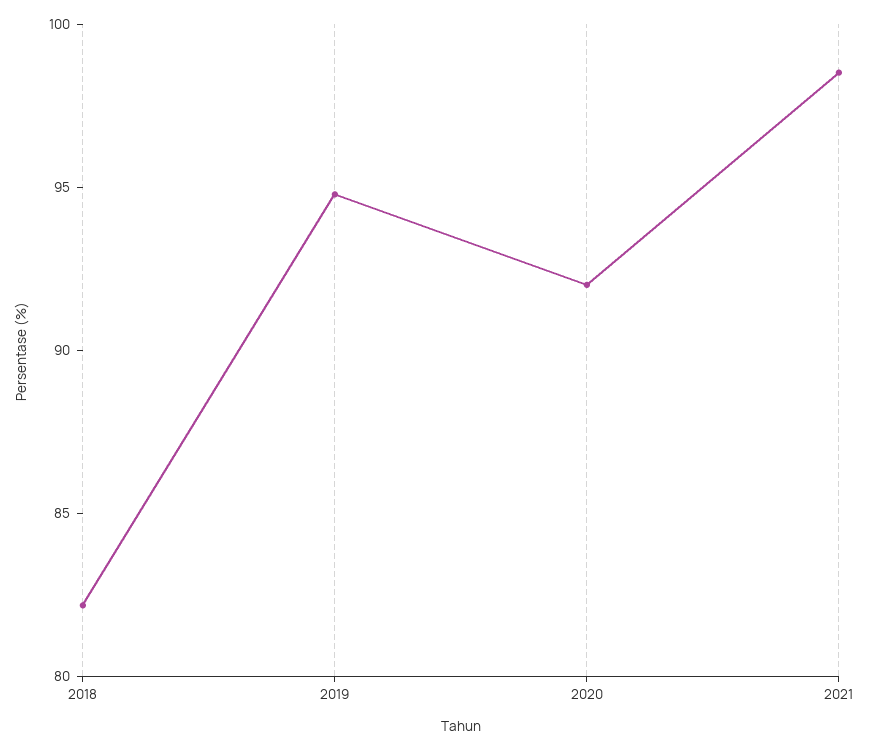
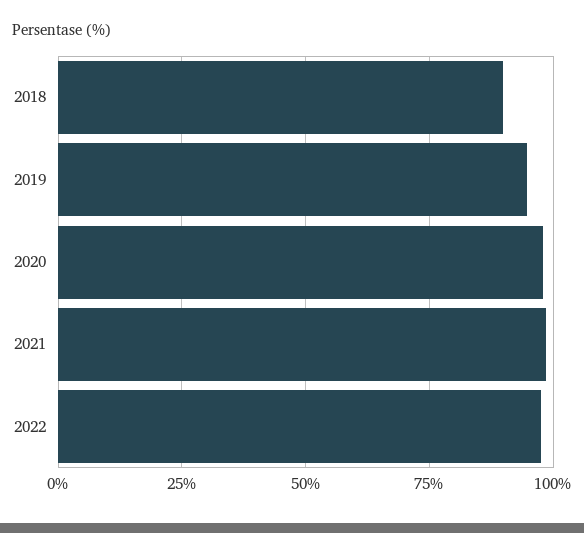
2018: 82 -> 90
2020: 92 -> 97.5
2022: none -> 97.5

